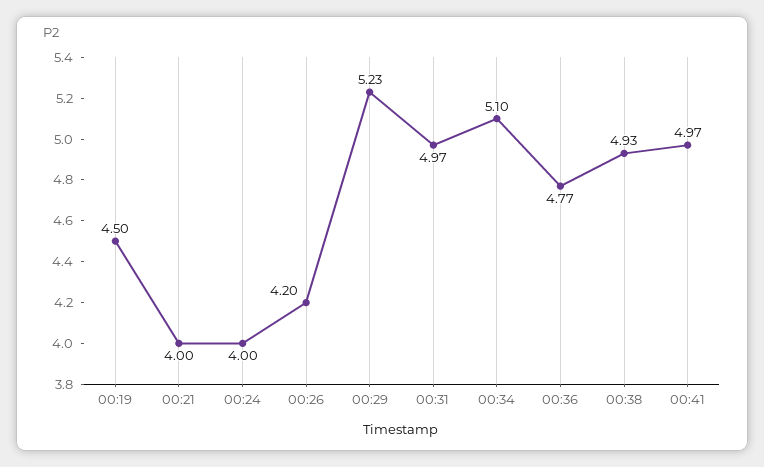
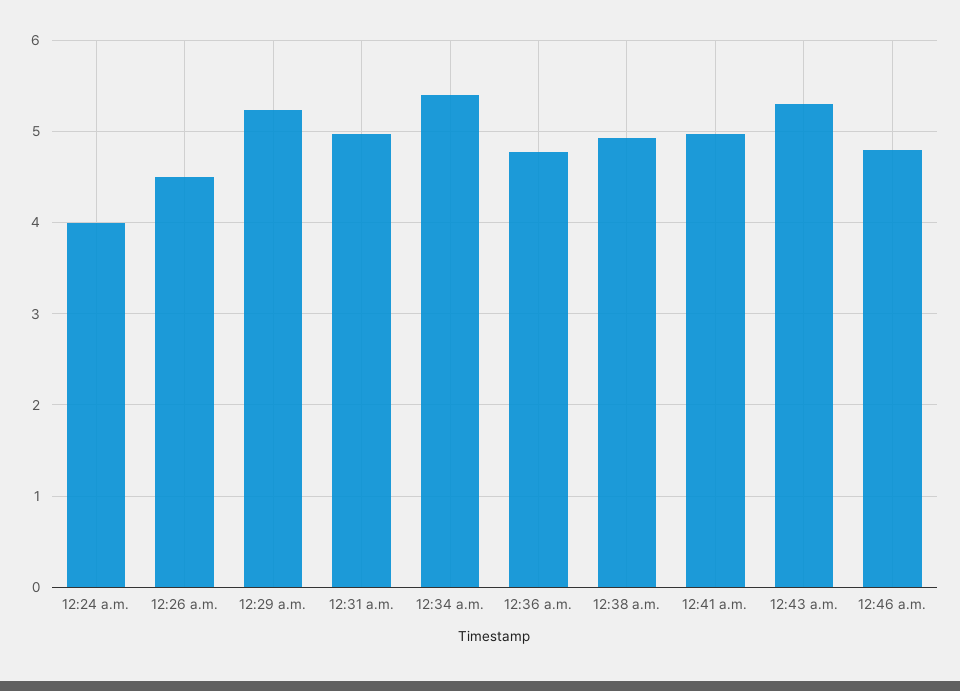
00:19: 4.5 -> none
00:21: 4 -> none
00:26: 4.2 -> 4.5
00:34: 5.1 -> 5.4
12:43 a.m.: none -> 5.3
12:46 a.m.: none -> 4.8

